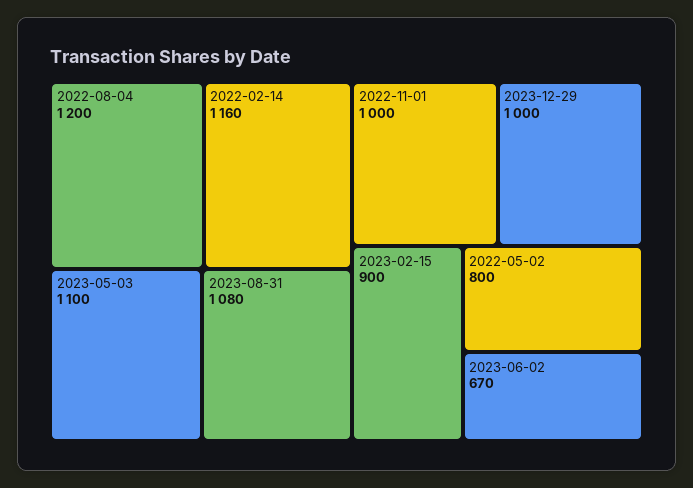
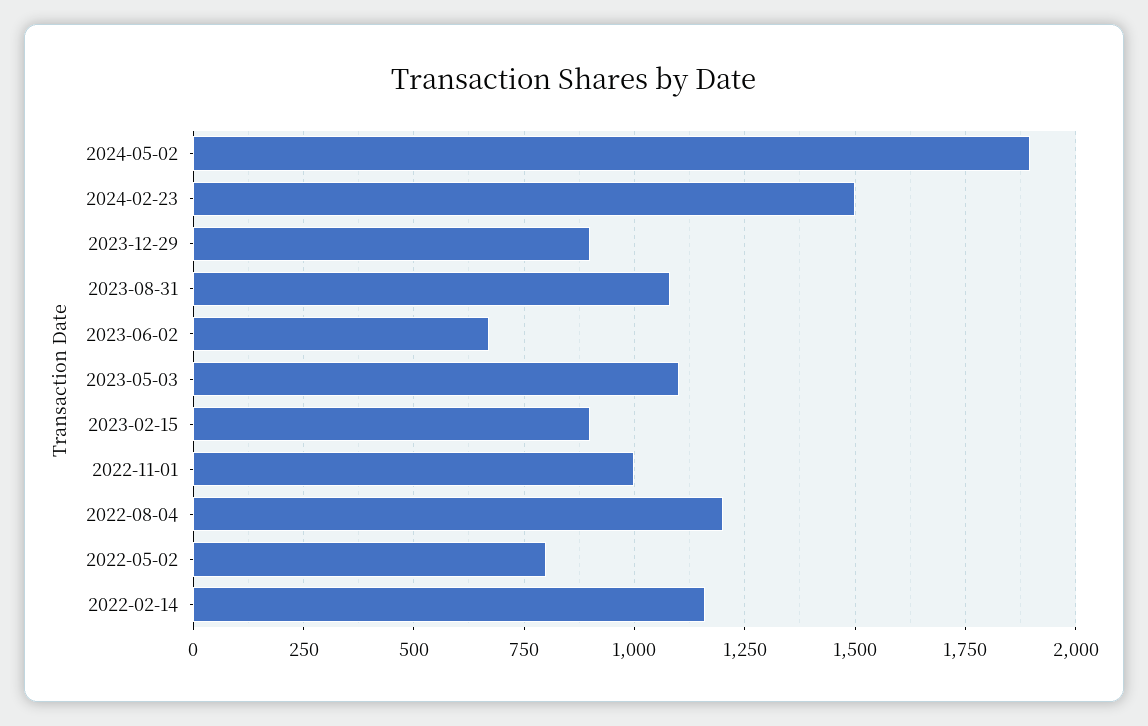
2023-12-29: 1000 -> 900
2024-05-02: none -> 1900
2024-02-23: none -> 1500

